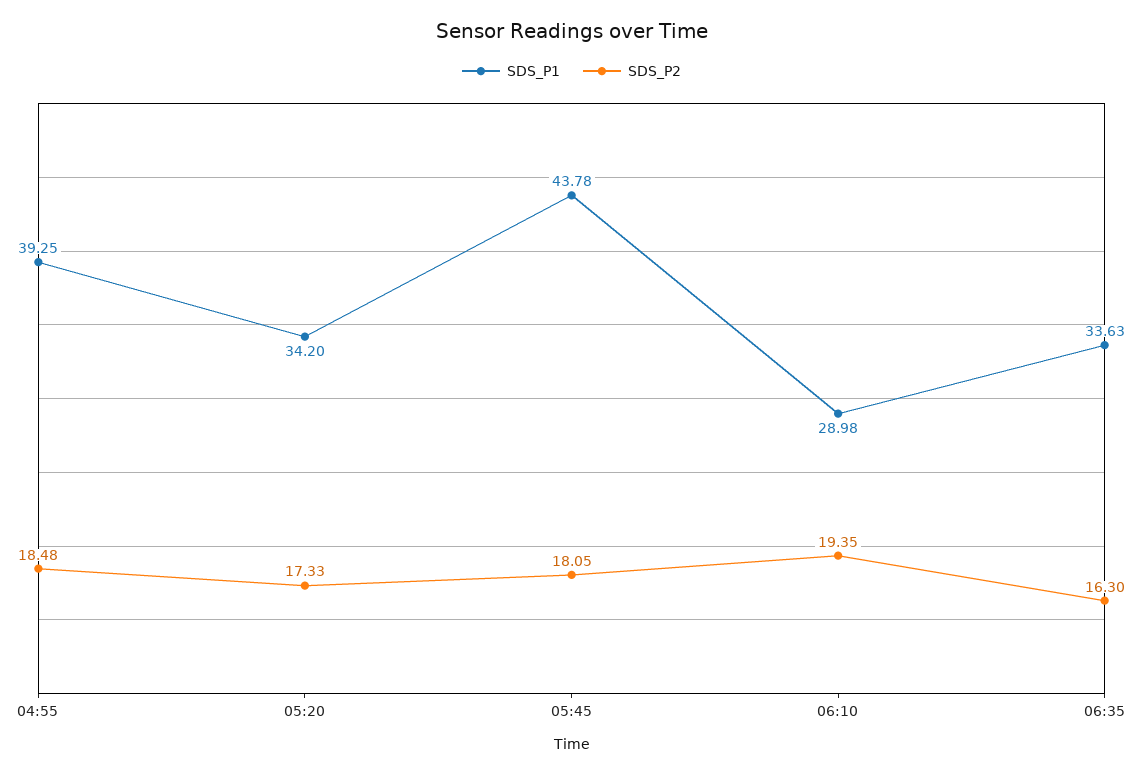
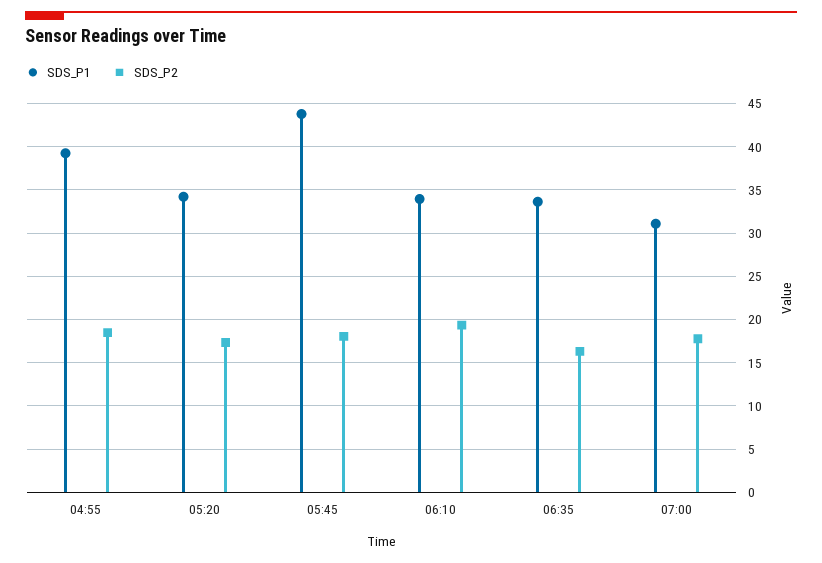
SDS_P1, 06:10: 28.98 -> 34
SDS_P1, 07:00: none -> 31
SDS_P2, 07:00: none -> 18

